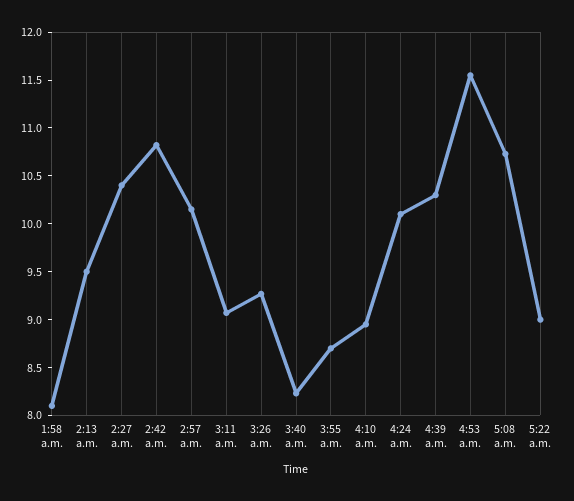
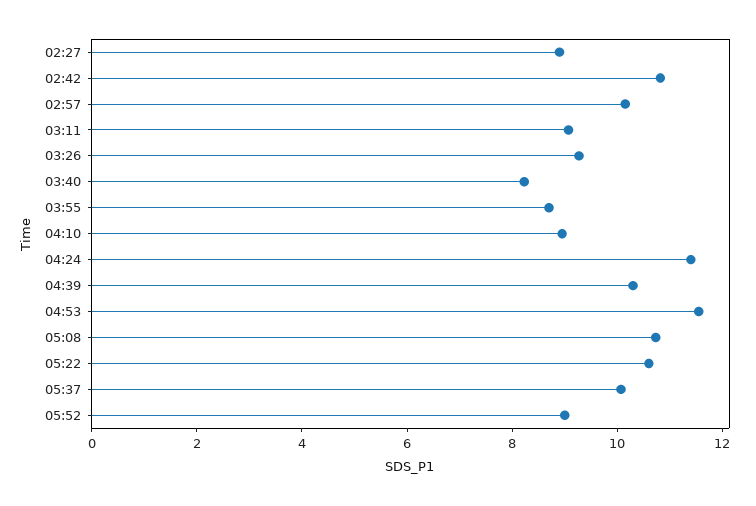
1:58 a.m.: 8.1 -> none
2:13 a.m.: 9.5 -> none
2:27 a.m.: 10.4 -> 9
4:24 a.m.: 10.1 -> 11.5
5:22 a.m.: 9 -> 10.5
05:37: none -> 10
05:52: none -> 9

